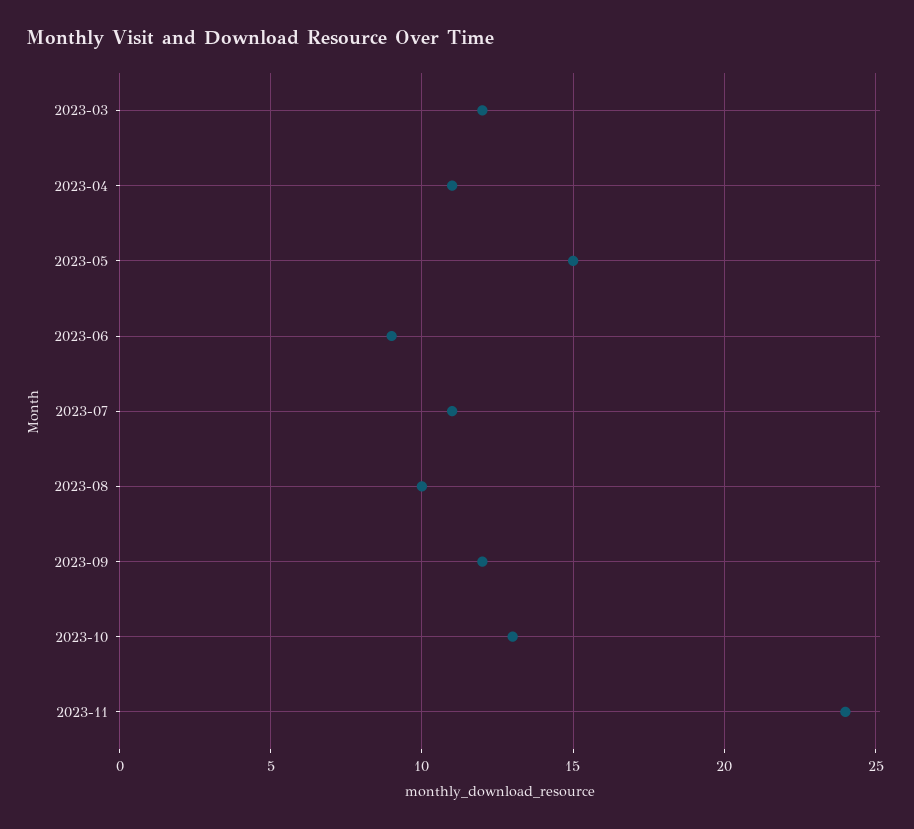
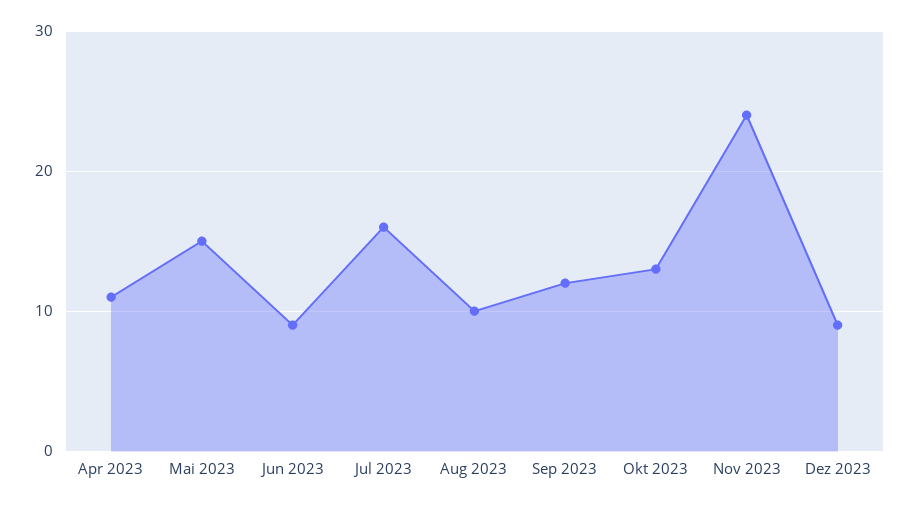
2023-03: 12 -> none
2023-07: 11 -> 16
Dez 2023: none -> 9

